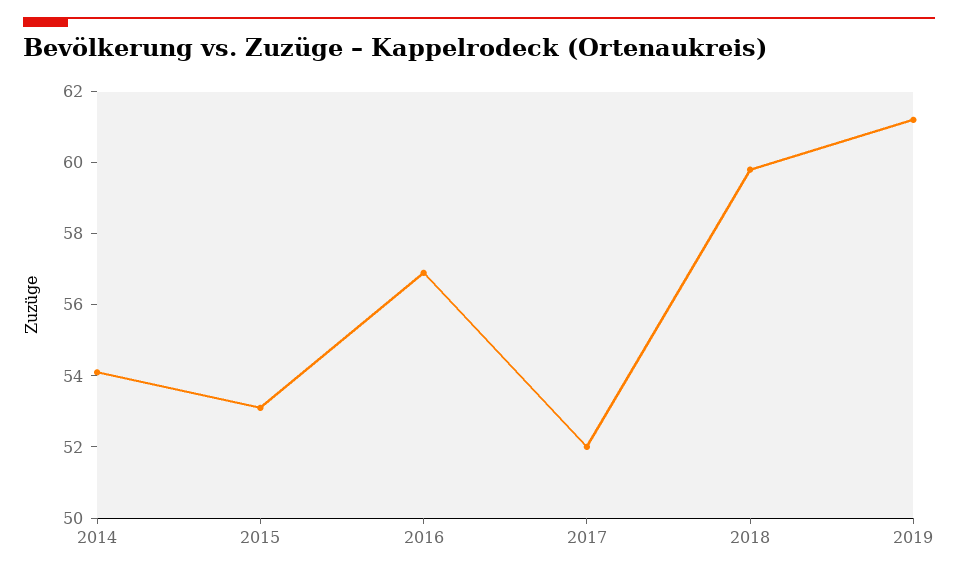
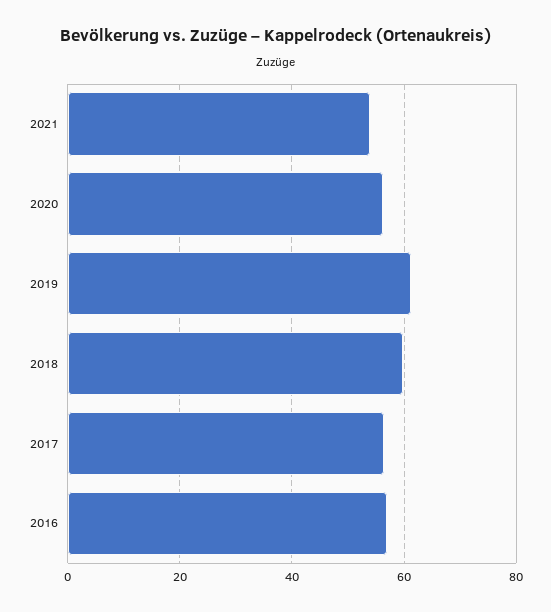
2014: 54 -> none
2015: 53 -> none
2017: 52 -> 56
2021: none -> 54
2020: none -> 56

